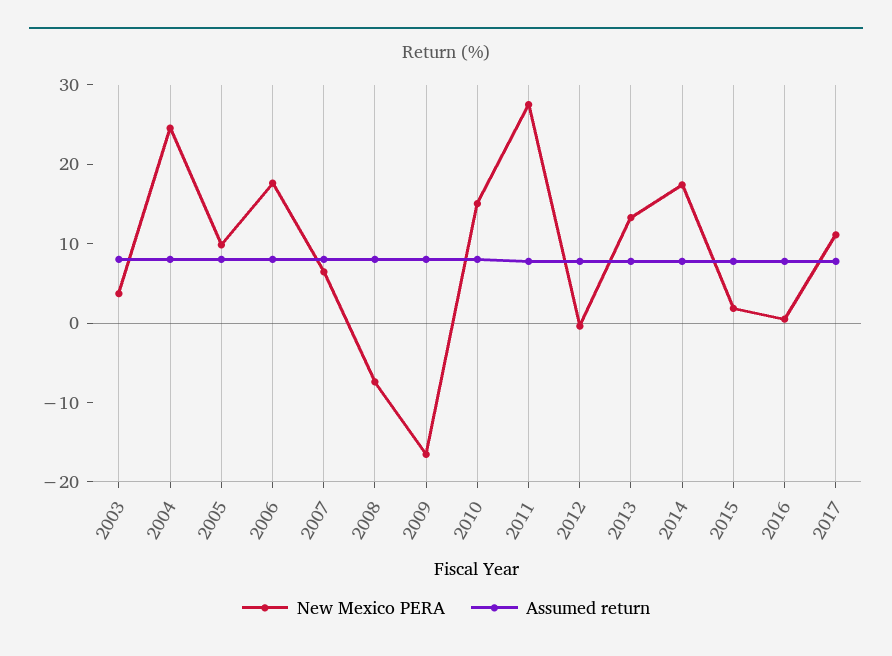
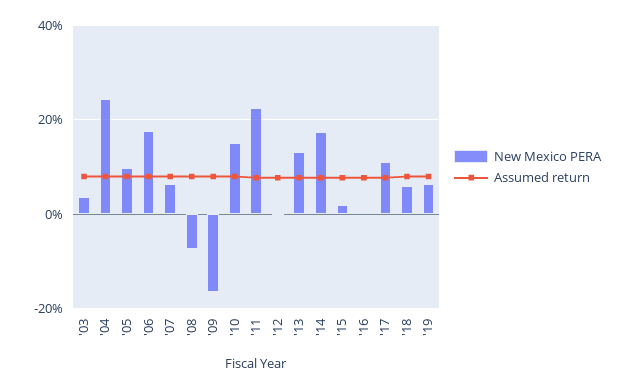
New Mexico PERA, 2011: 28 -> 22
New Mexico PERA, '18: none -> 6
Assumed return, '18: none -> 8
New Mexico PERA, '19: none -> 6
Assumed return, '19: none -> 8

